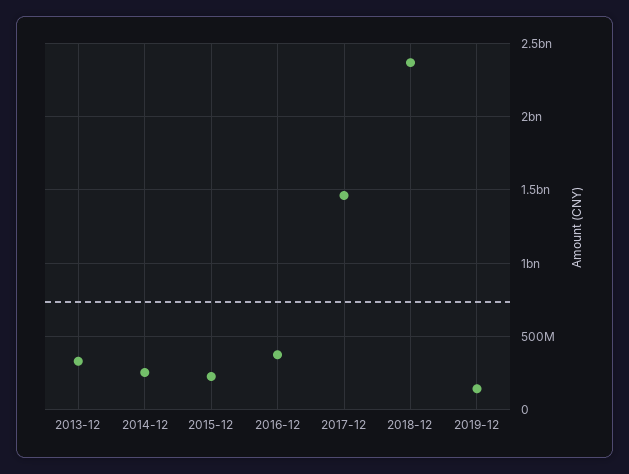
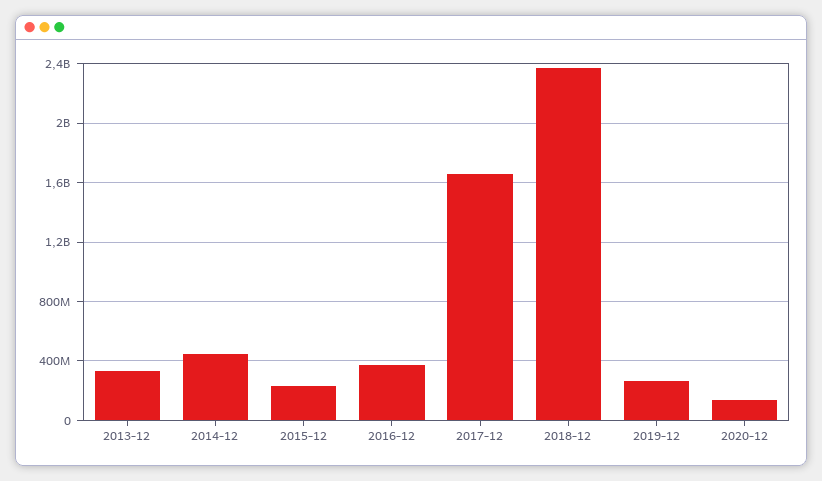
2014-12: 250000000 -> 450000000
2017-12: 1450000000 -> 1650000000
2019-12: 150000000 -> 250000000
2020-12: none -> 150000000

